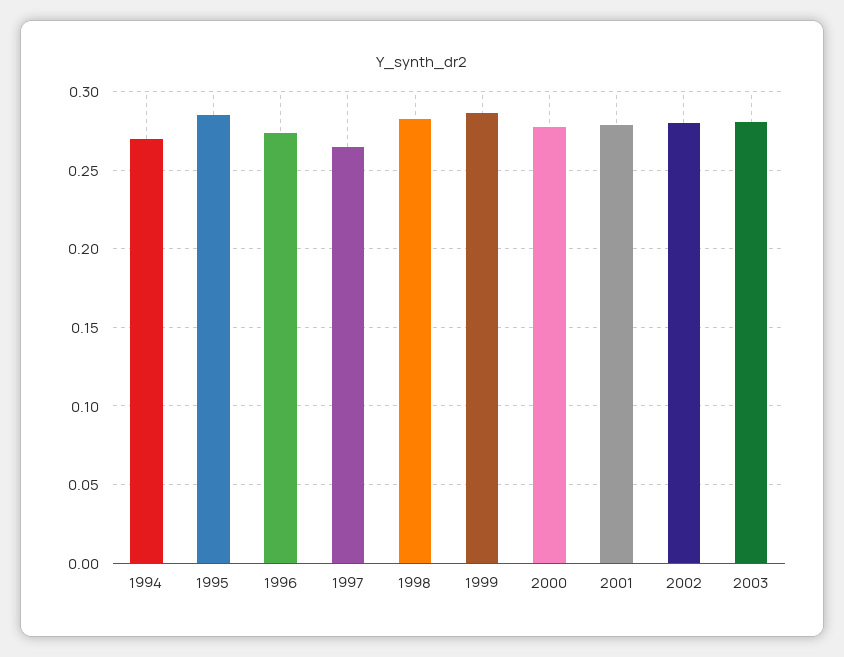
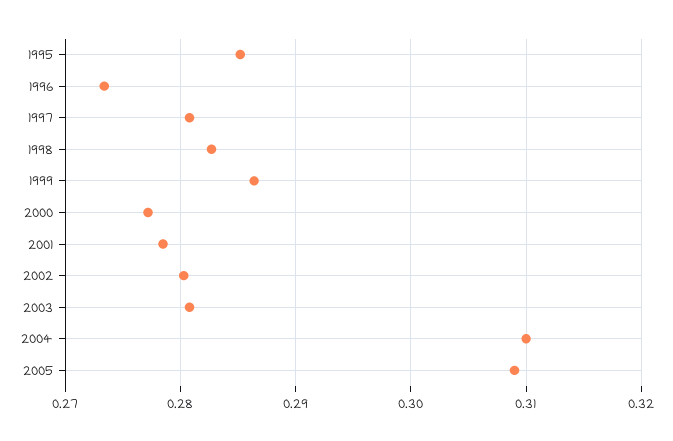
1994: 0.27 -> none
1997: 0.265 -> 0.281
2004: none -> 0.31
2005: none -> 0.309

